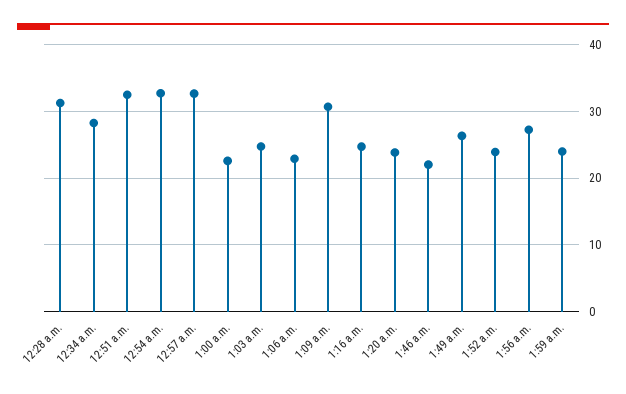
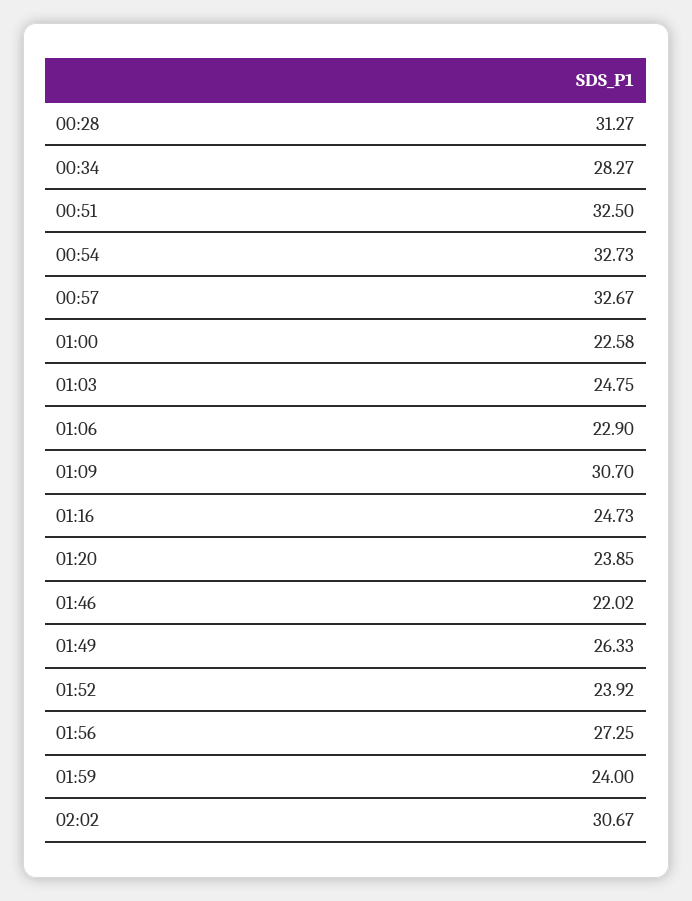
02:02: none -> 30.67

